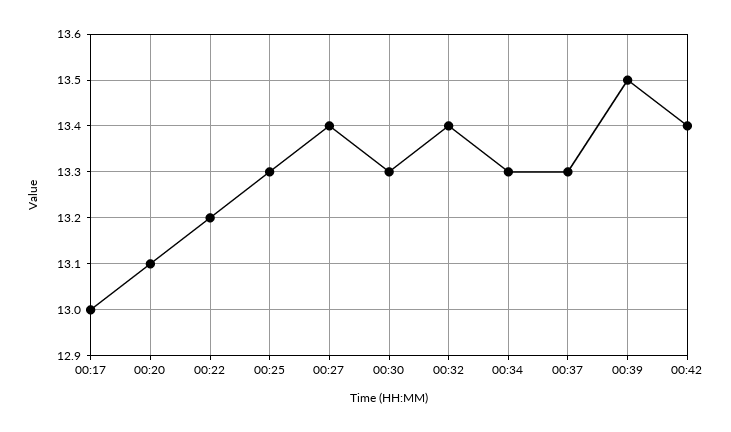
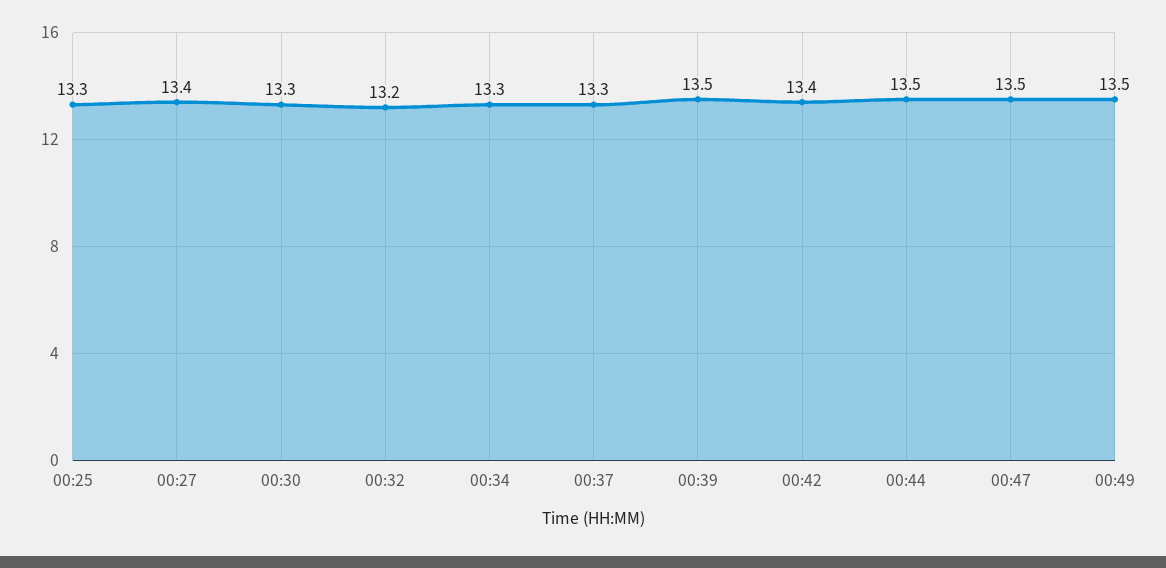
00:17: 13 -> none
00:20: 13.1 -> none
00:22: 13.2 -> none
00:32: 13.4 -> 13.2
00:44: none -> 13.5
00:47: none -> 13.5
00:49: none -> 13.5

